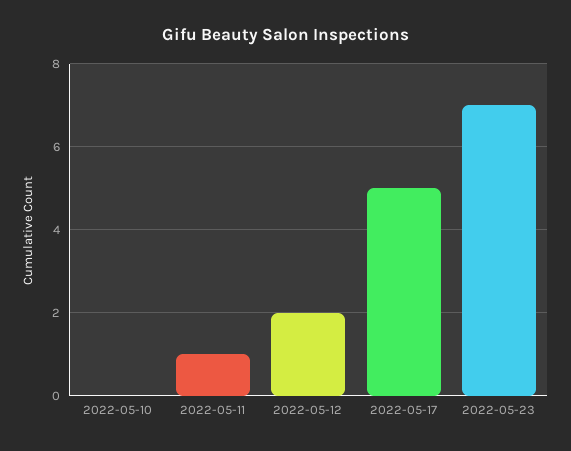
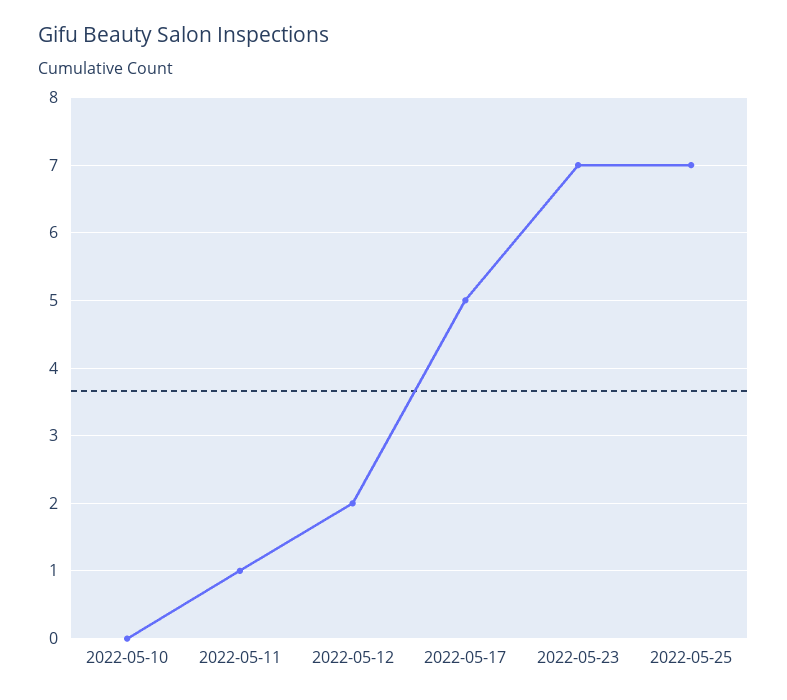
2022-05-25: none -> 7

